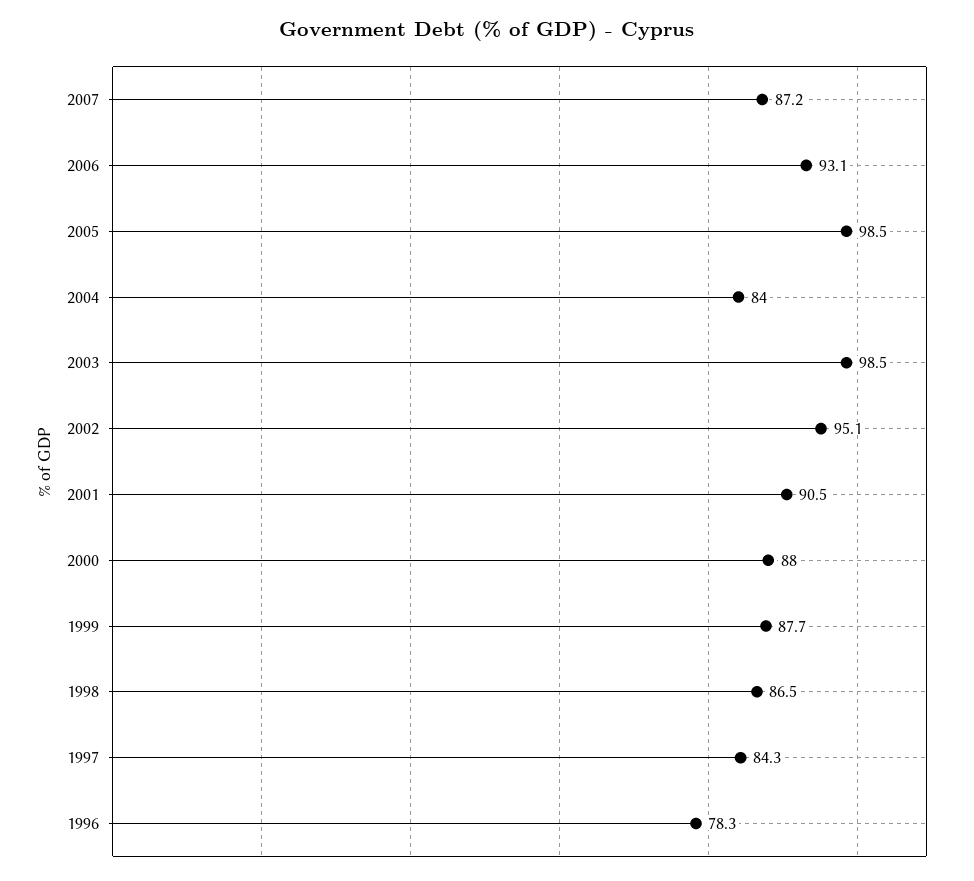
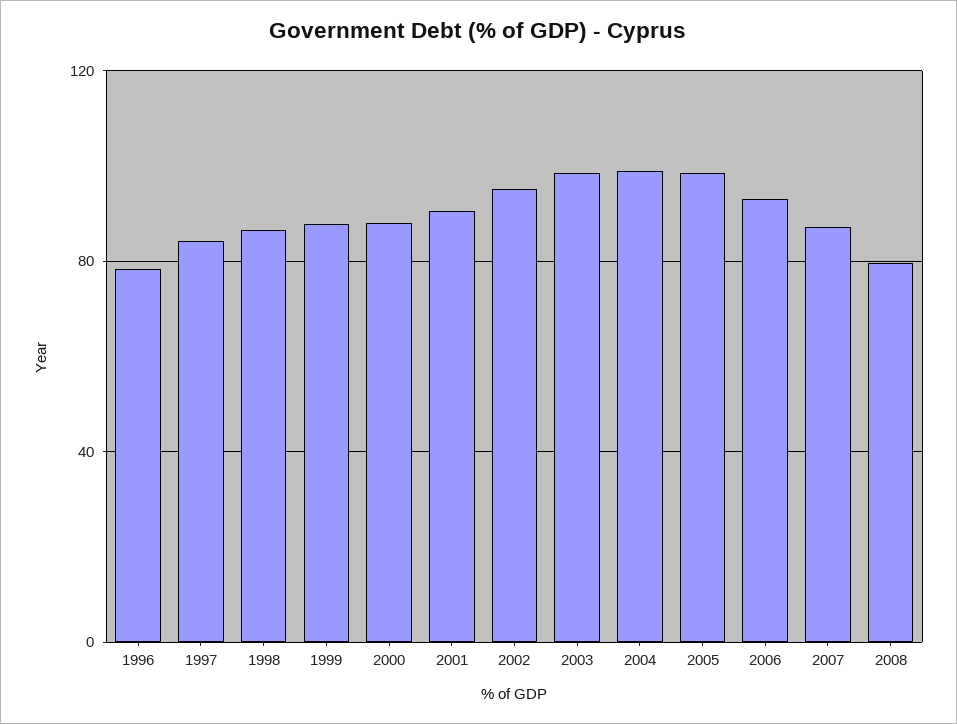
2004: 84 -> 100
2008: none -> 80

